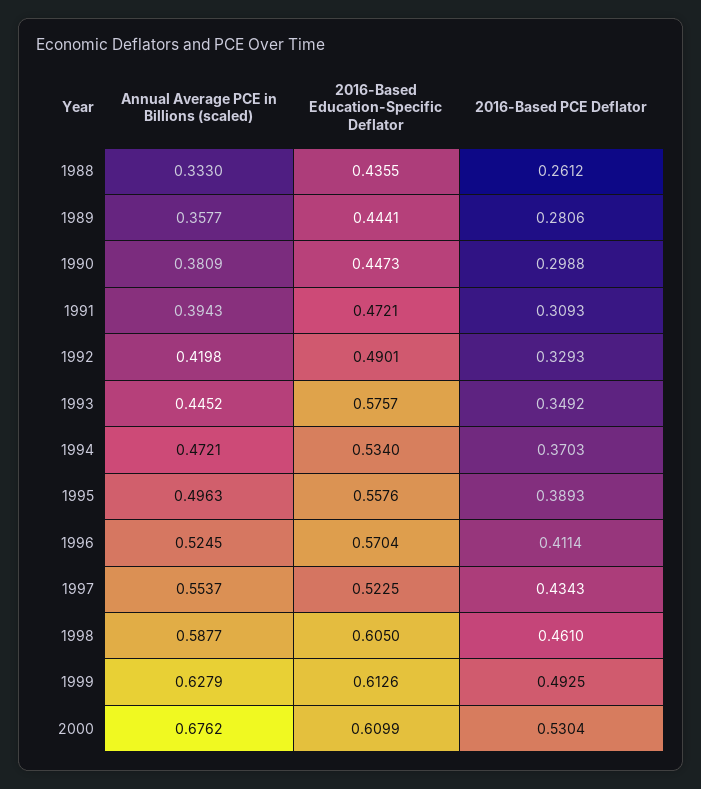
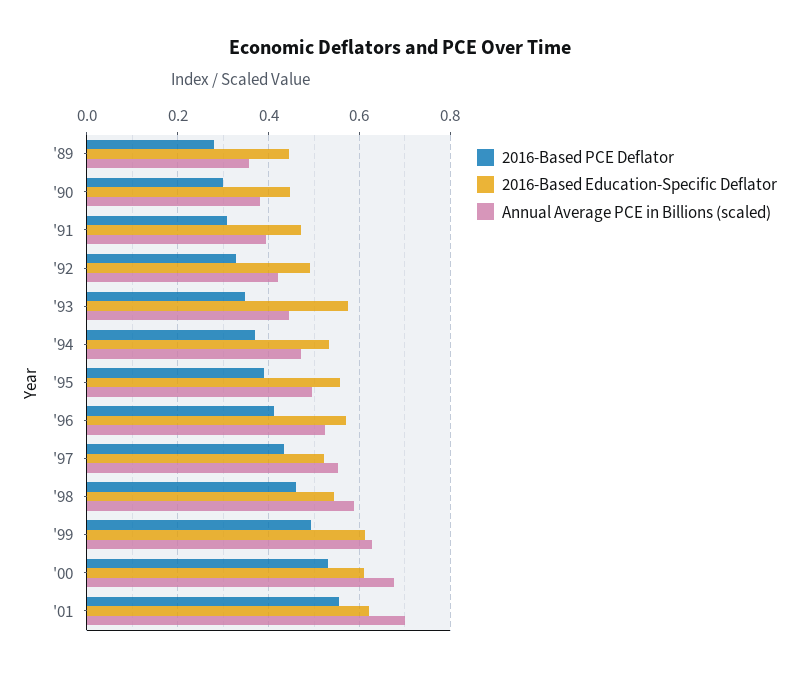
Annual Average PCE in Billions (scaled), 1988: 0.333 -> none
2016-Based Education-Specific Deflator, 1988: 0.4355 -> none
2016-Based PCE Deflator, 1988: 0.2612 -> none
2016-Based Education-Specific Deflator, 1998: 0.605 -> 0.54
2016-Based PCE Deflator, '01: none -> 0.56
2016-Based Education-Specific Deflator, '01: none -> 0.62
Annual Average PCE in Billions (scaled), '01: none -> 0.7

